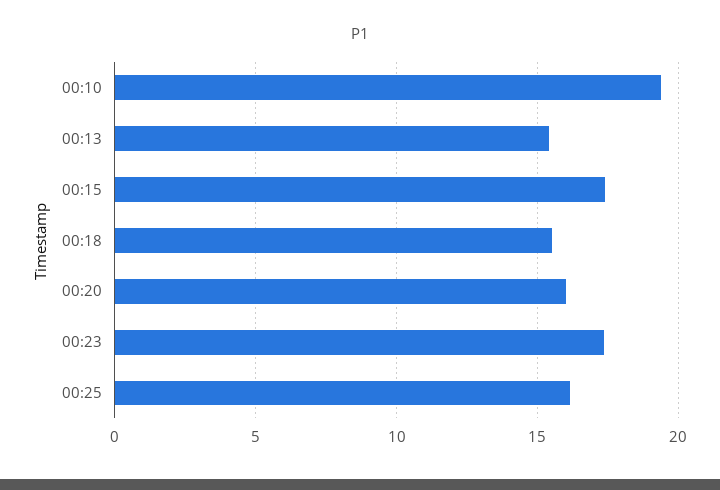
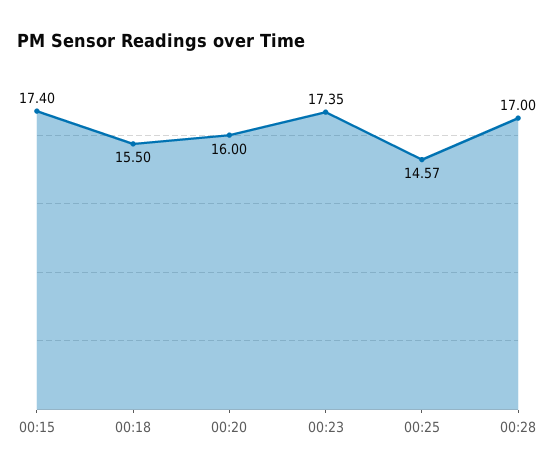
00:10: 19.5 -> none
00:13: 15.5 -> none
00:25: 16 -> 14.57
00:28: none -> 17

